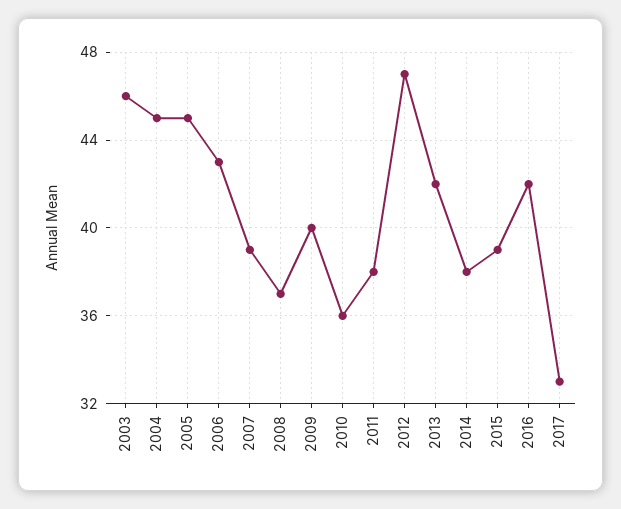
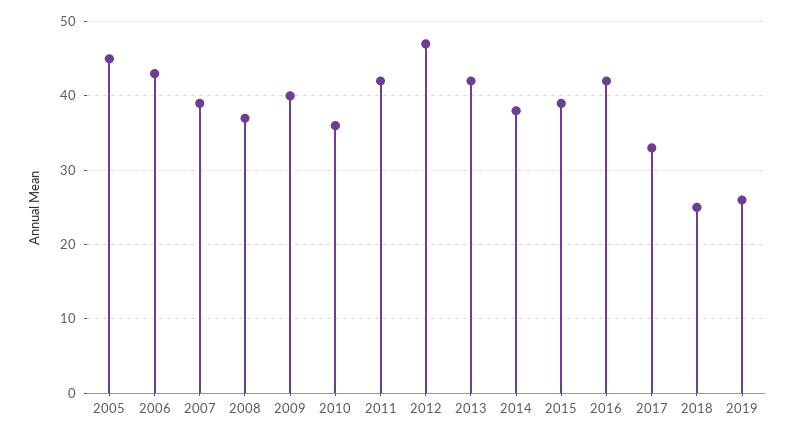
2003: 46 -> none
2004: 45 -> none
2011: 38 -> 42
2018: none -> 25
2019: none -> 26

